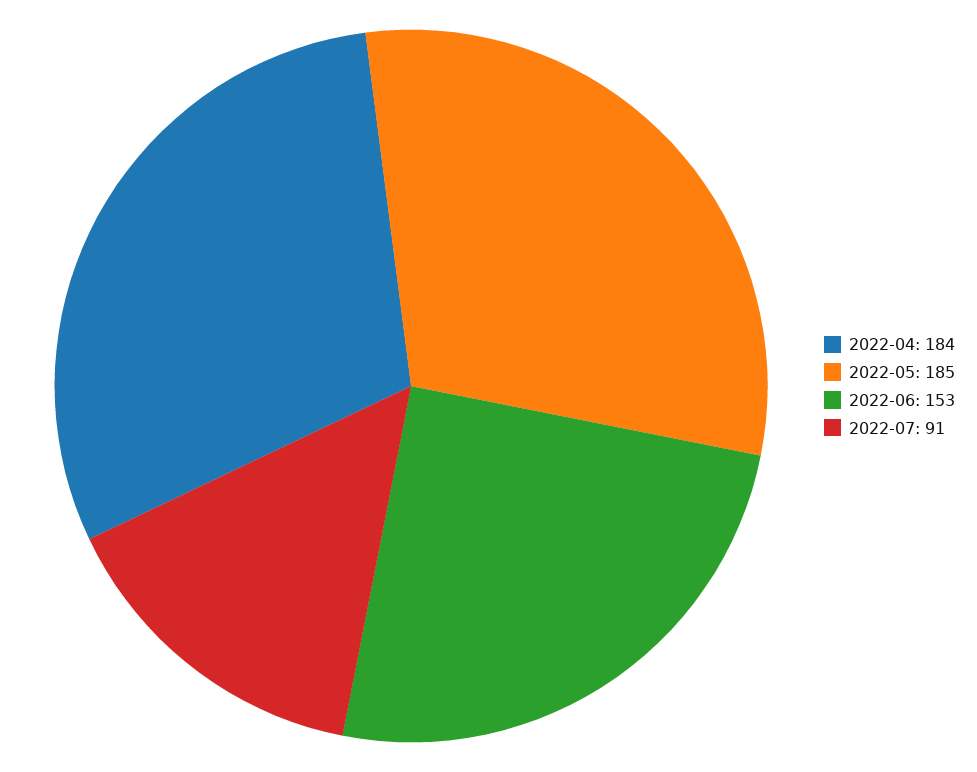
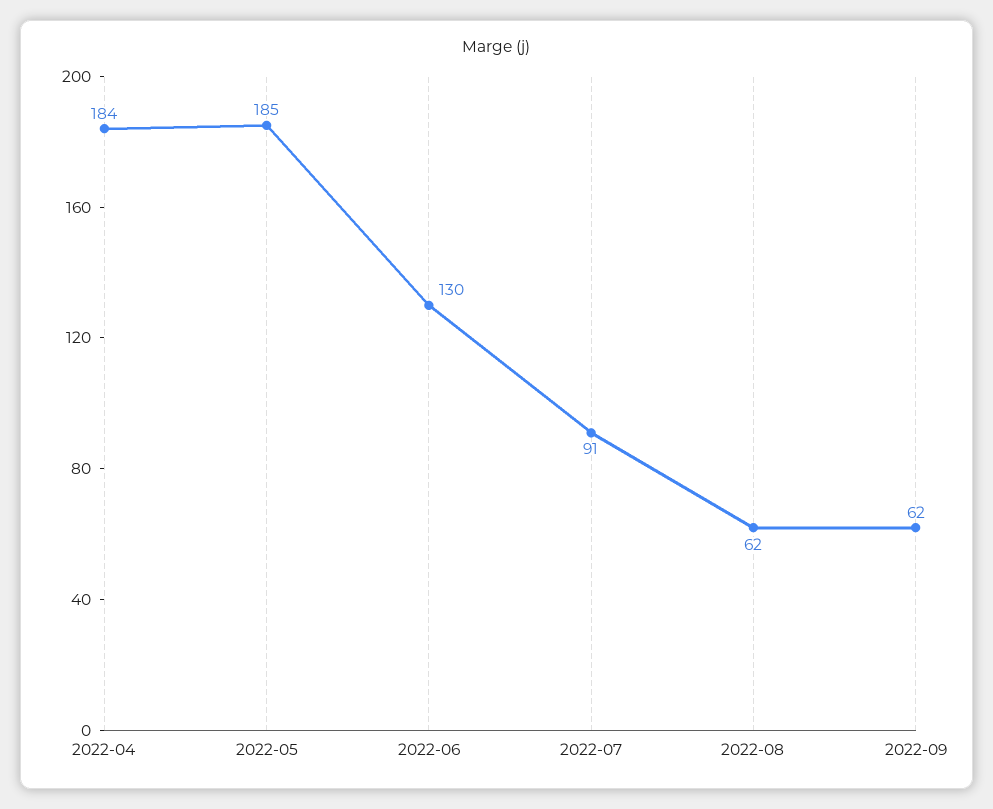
2022-06: 153 -> 130
2022-08: none -> 62
2022-09: none -> 62

